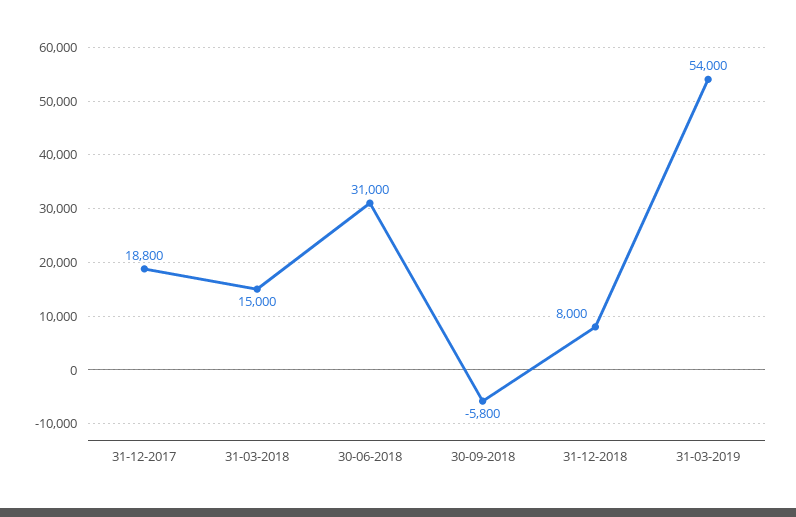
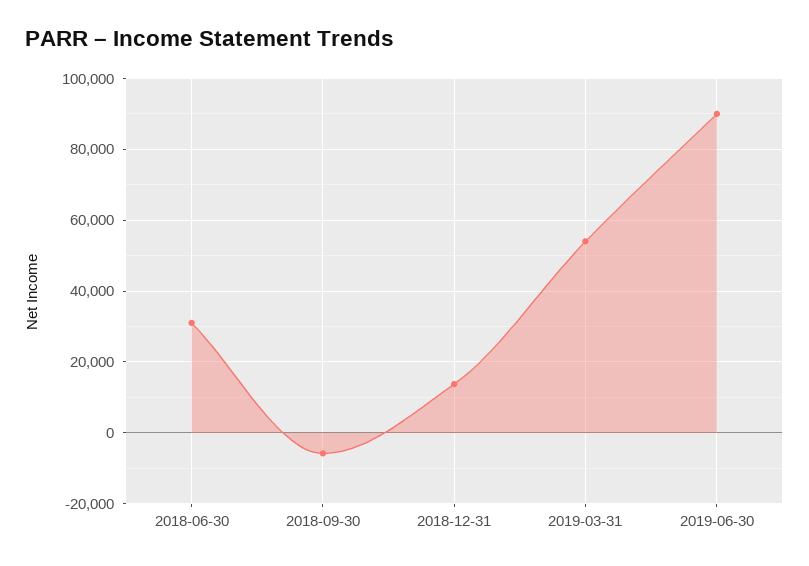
31-12-2017: 18800 -> none
31-03-2018: 15000 -> none
31-12-2018: 8000 -> 14000
2019-06-30: none -> 90000

